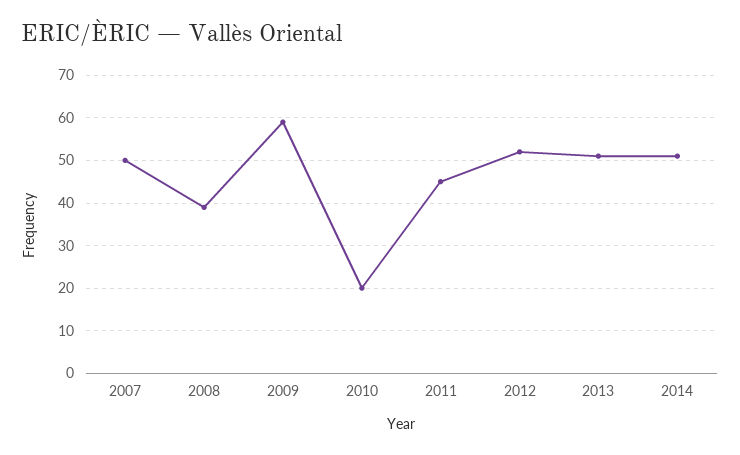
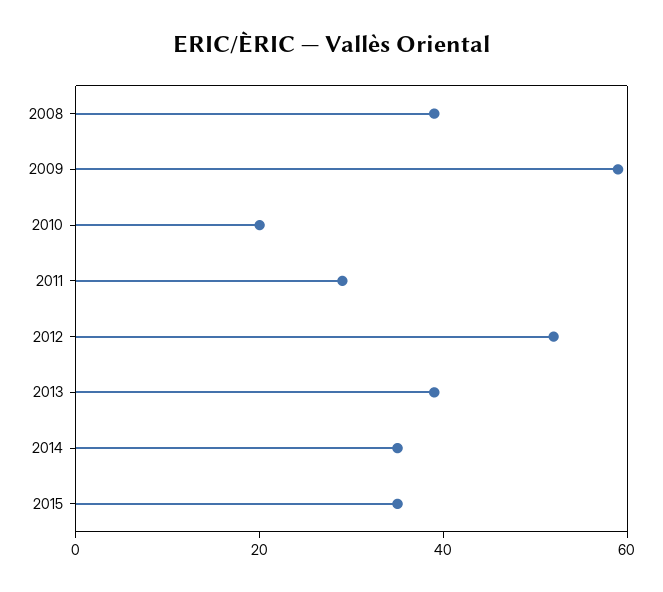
2007: 50 -> none
2011: 45 -> 30
2013: 50 -> 40
2014: 50 -> 35
2015: none -> 35

